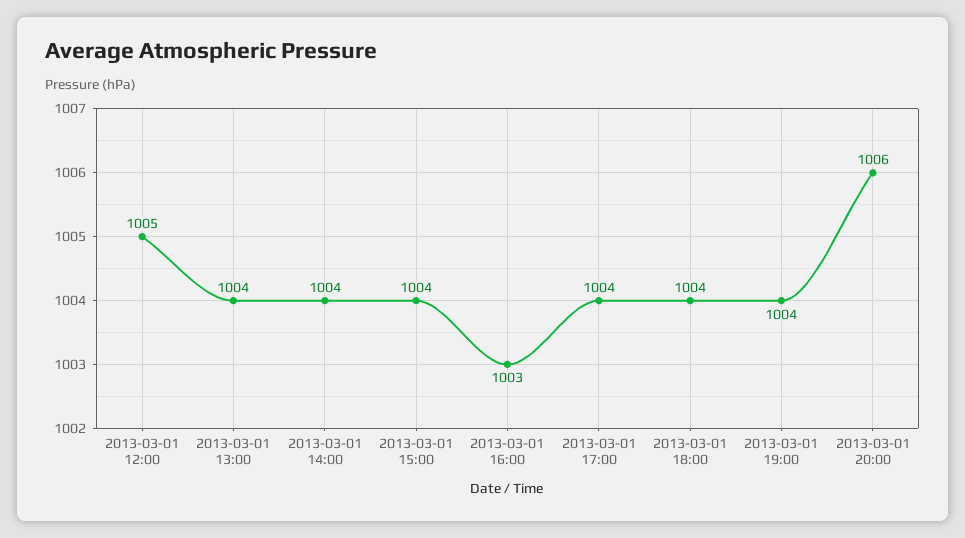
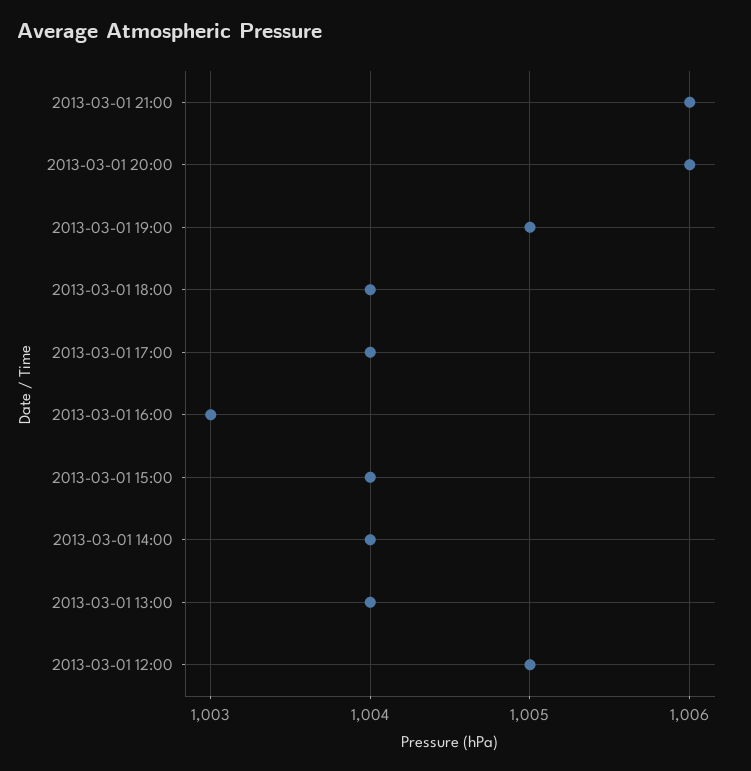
2013-03-01 19:00: 1004 -> 1005
2013-03-01 21:00: none -> 1006

